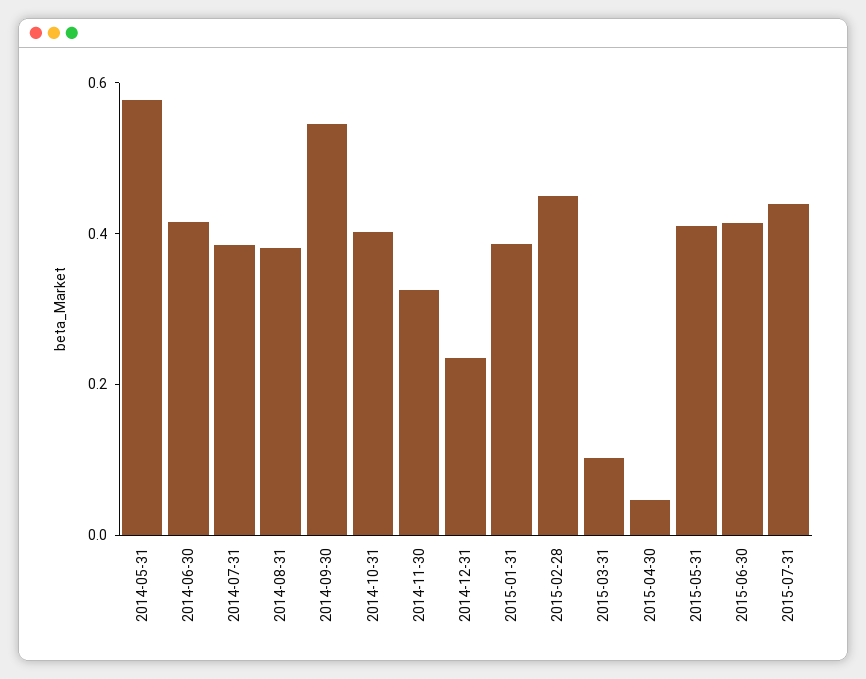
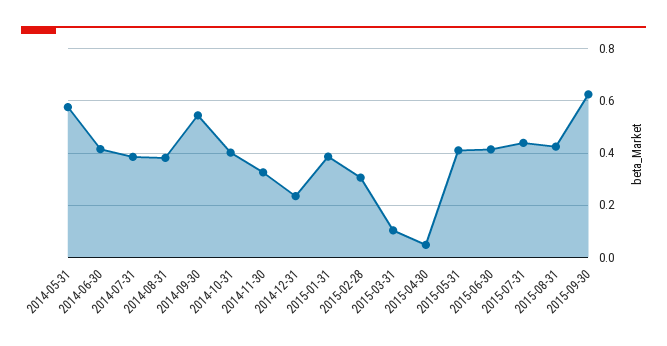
2015-02-28: 0.45 -> 0.3
2015-08-31: none -> 0.425
2015-09-30: none -> 0.625

